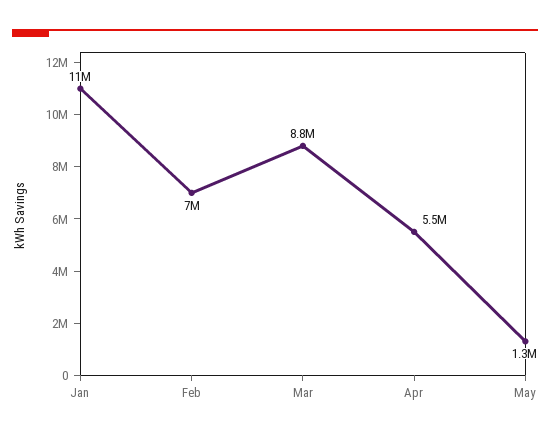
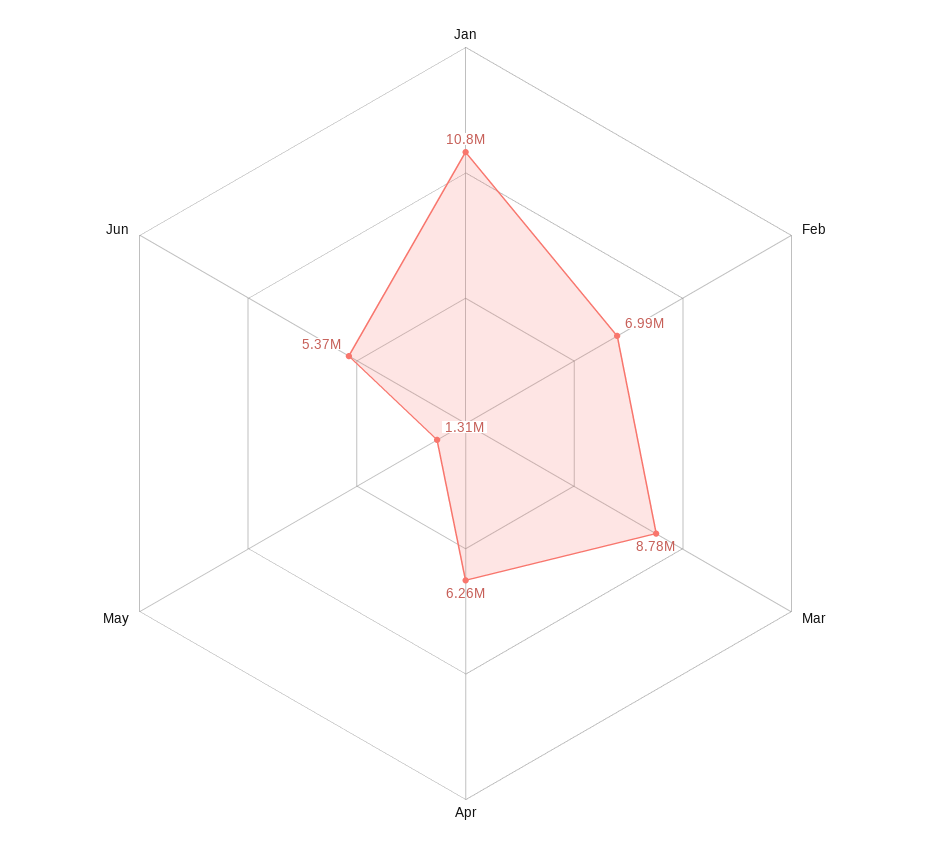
Apr: 5500000 -> 6260000
Jun: none -> 5370000

